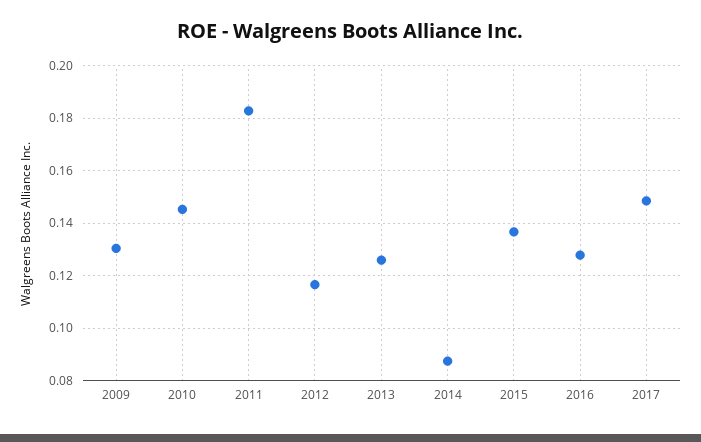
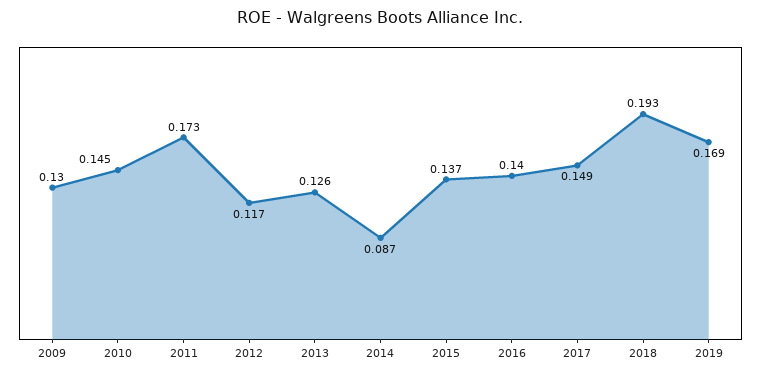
2011: 0.1825 -> 0.173
2016: 0.1275 -> 0.14
2018: none -> 0.193
2019: none -> 0.169

